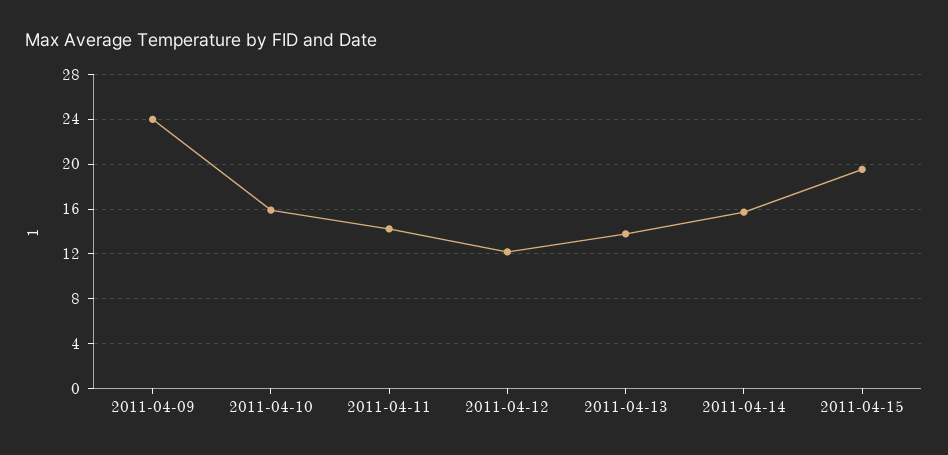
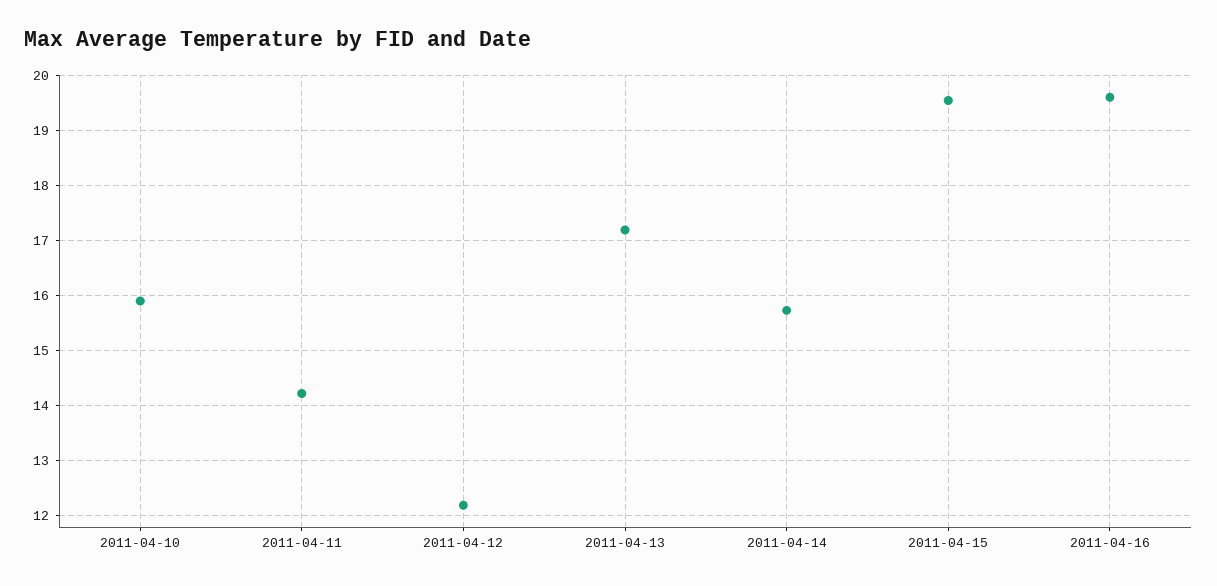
2011-04-09: 24 -> none
2011-04-13: 14 -> 17.2
2011-04-16: none -> 19.6

